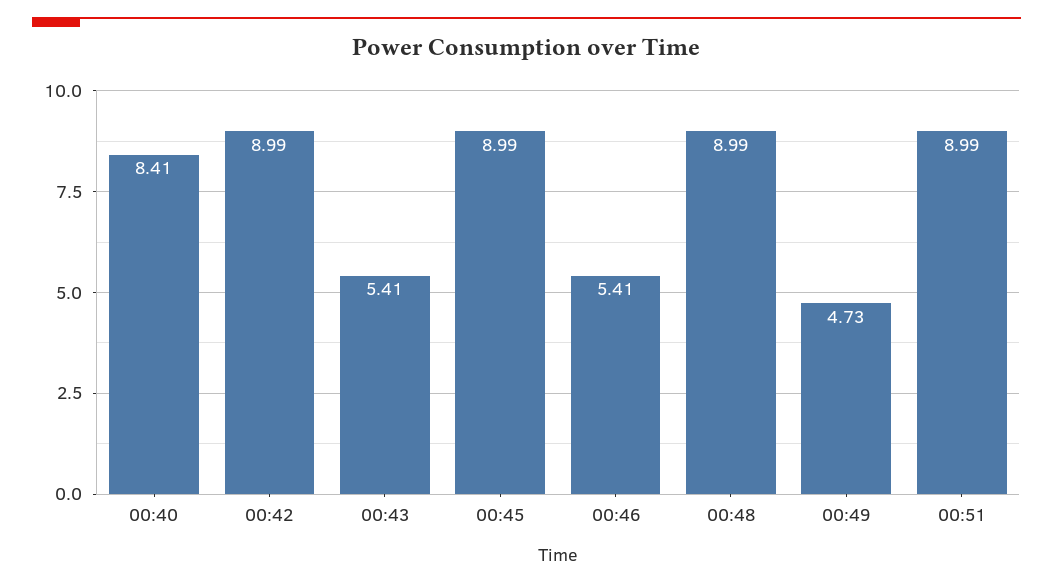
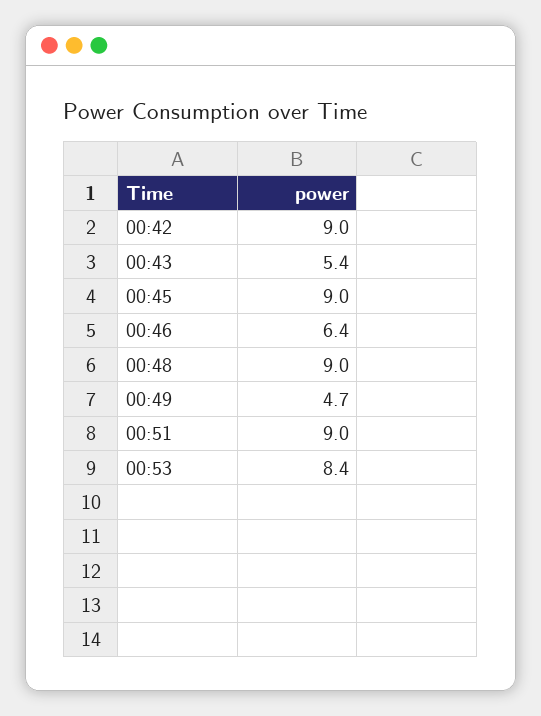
00:40: 8.41 -> none
00:46: 5.41 -> 6.4
00:53: none -> 8.4

